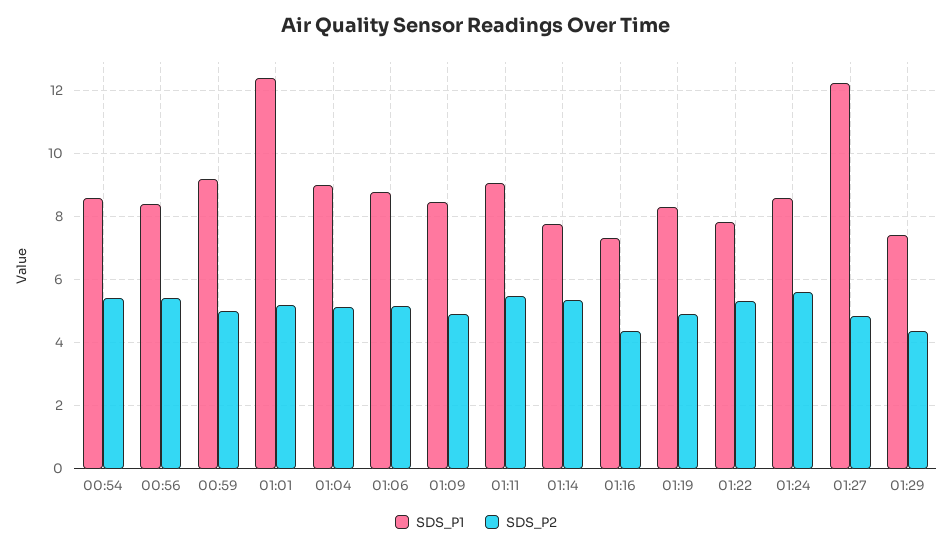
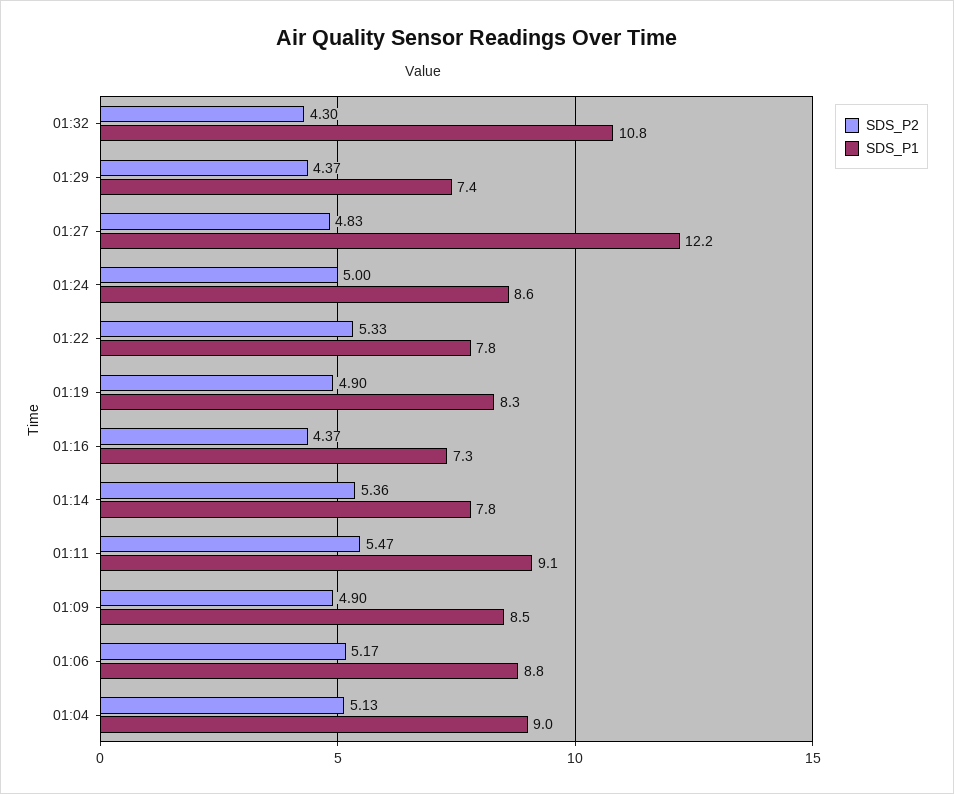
SDS_P1, 00:54: 8.6 -> none
SDS_P2, 00:54: 5.4 -> none
SDS_P1, 00:56: 8.4 -> none
SDS_P2, 00:56: 5.4 -> none
SDS_P1, 00:59: 9.2 -> none
SDS_P2, 00:59: 5 -> none
SDS_P1, 01:01: 12.4 -> none
SDS_P2, 01:01: 5.2 -> none
SDS_P2, 01:24: 5.6 -> 5
SDS_P2, 01:32: none -> 4.3
SDS_P1, 01:32: none -> 10.8

